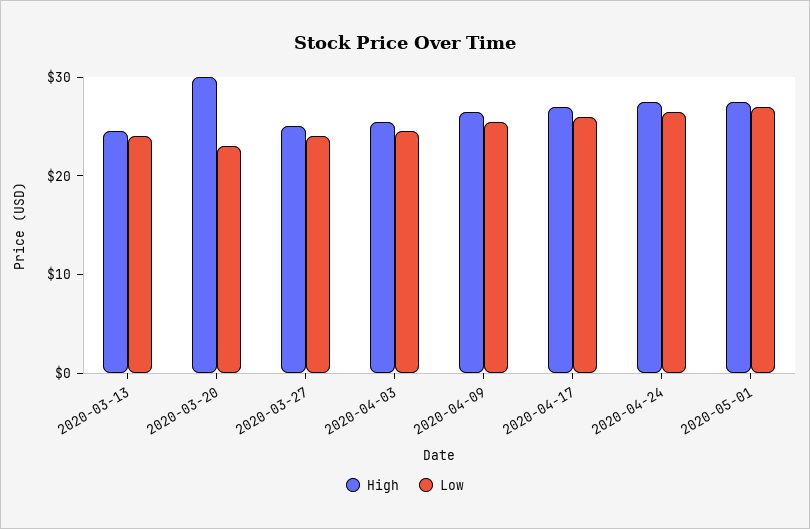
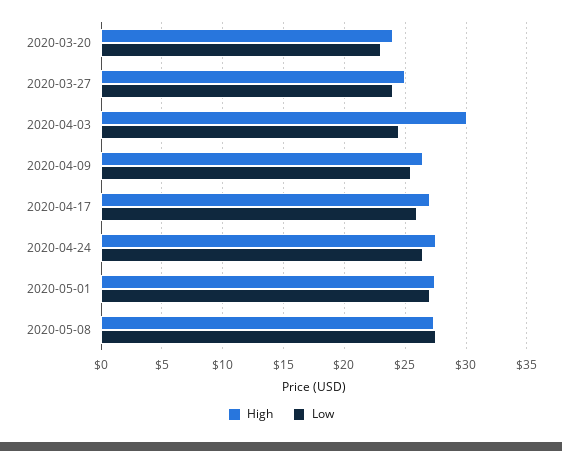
High, 2020-03-13: 24 -> none
Low, 2020-03-13: 24 -> none
High, 2020-03-20: 30 -> 24
High, 2020-04-03: 26 -> 30
High, 2020-05-08: none -> 27.5
Low, 2020-05-08: none -> 27.5

